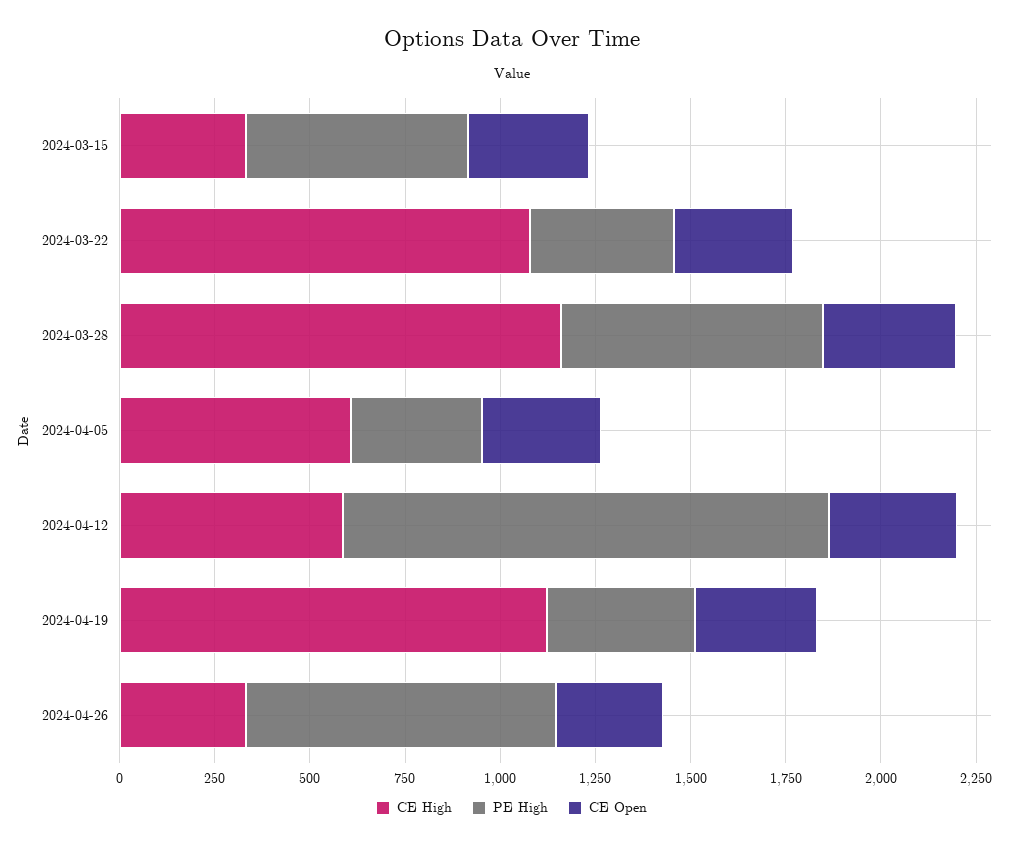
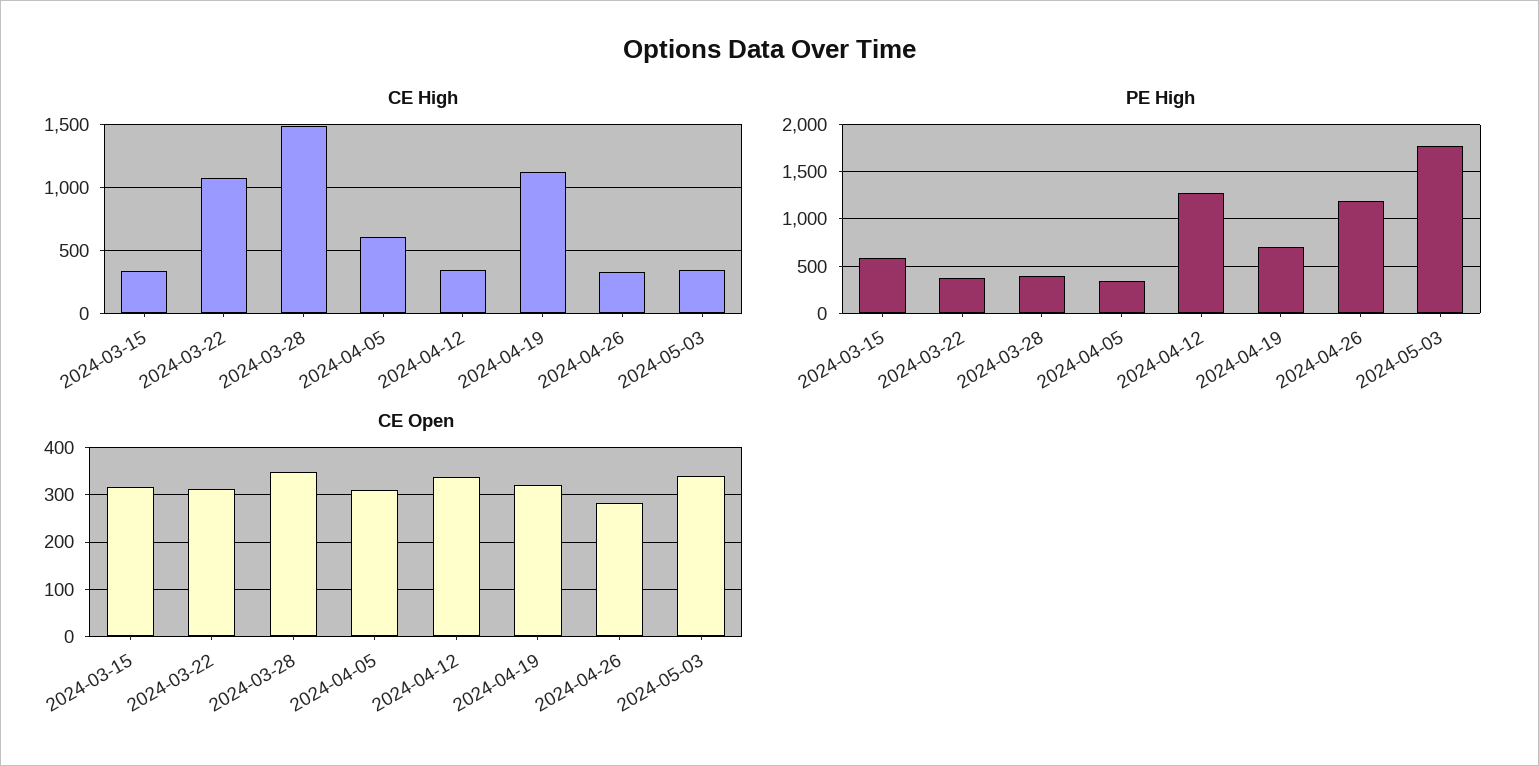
CE High, 2024-03-28: 1150 -> 1500
PE High, 2024-03-28: 700 -> 400
CE High, 2024-04-12: 600 -> 350
PE High, 2024-04-19: 400 -> 700
PE High, 2024-04-26: 800 -> 1200
CE High, 2024-05-03: none -> 350
PE High, 2024-05-03: none -> 1800
CE Open, 2024-05-03: none -> 340

